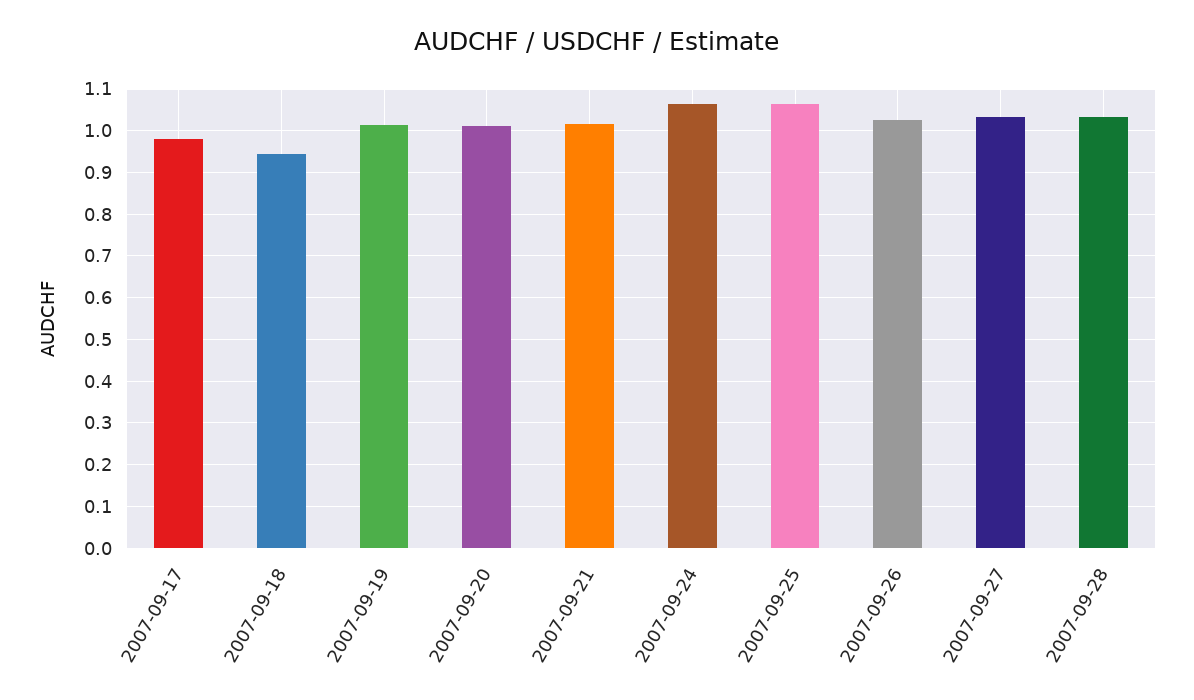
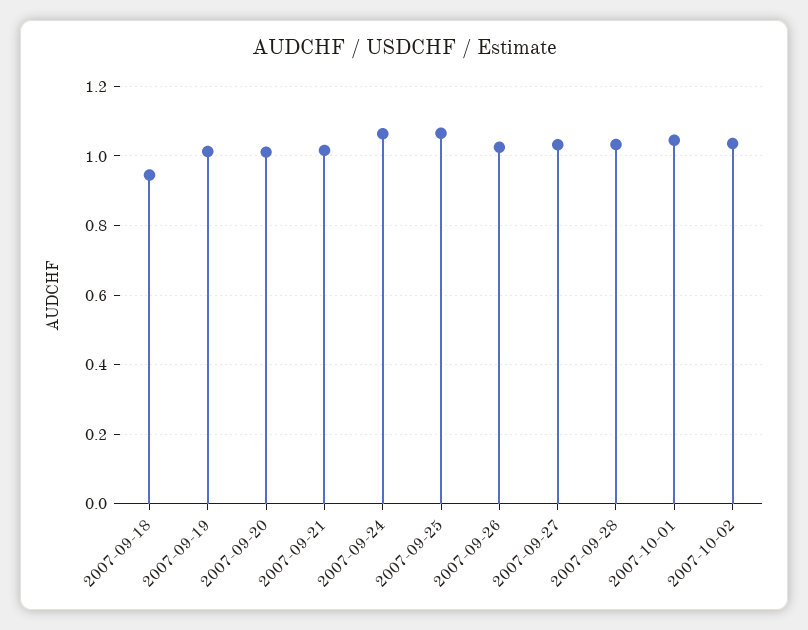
2007-09-17: 0.98 -> none
2007-10-01: none -> 1.04
2007-10-02: none -> 1.04

